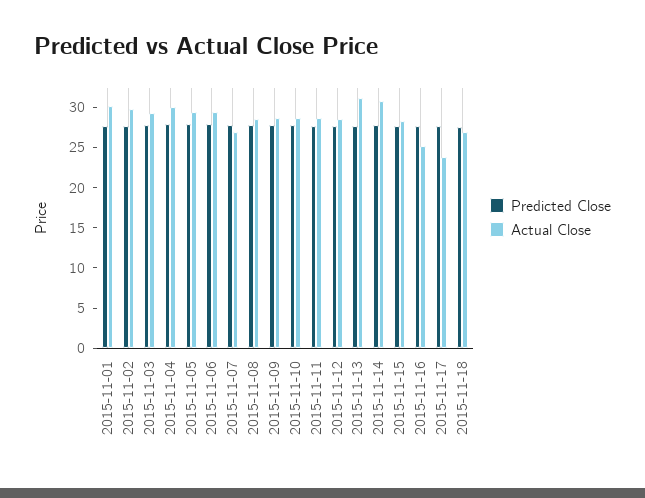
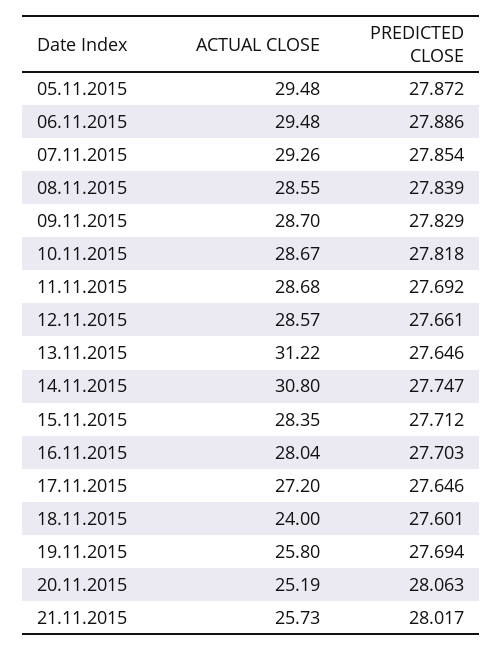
Predicted Close, 2015-11-01: 28 -> none
Actual Close, 2015-11-01: 30 -> none
Predicted Close, 2015-11-02: 28 -> none
Actual Close, 2015-11-02: 30 -> none
Predicted Close, 2015-11-03: 28 -> none
Actual Close, 2015-11-03: 29 -> none
Predicted Close, 2015-11-04: 28 -> none
Actual Close, 2015-11-04: 30 -> none
Actual Close, 2015-11-07: 27 -> 29.26
Actual Close, 2015-11-16: 25 -> 28.04
Actual Close, 2015-11-17: 24 -> 27.2
Actual Close, 2015-11-18: 27 -> 24
Actual Close, 19.11.2015: none -> 25.8
Predicted Close, 19.11.2015: none -> 27.694
Actual Close, 20.11.2015: none -> 25.19
Predicted Close, 20.11.2015: none -> 28.063
Actual Close, 21.11.2015: none -> 25.73
Predicted Close, 21.11.2015: none -> 28.017

